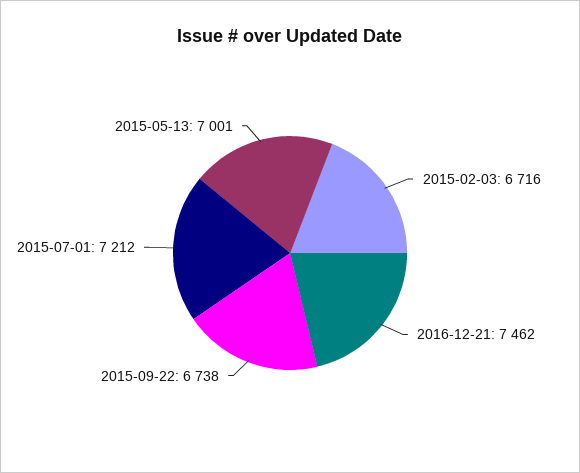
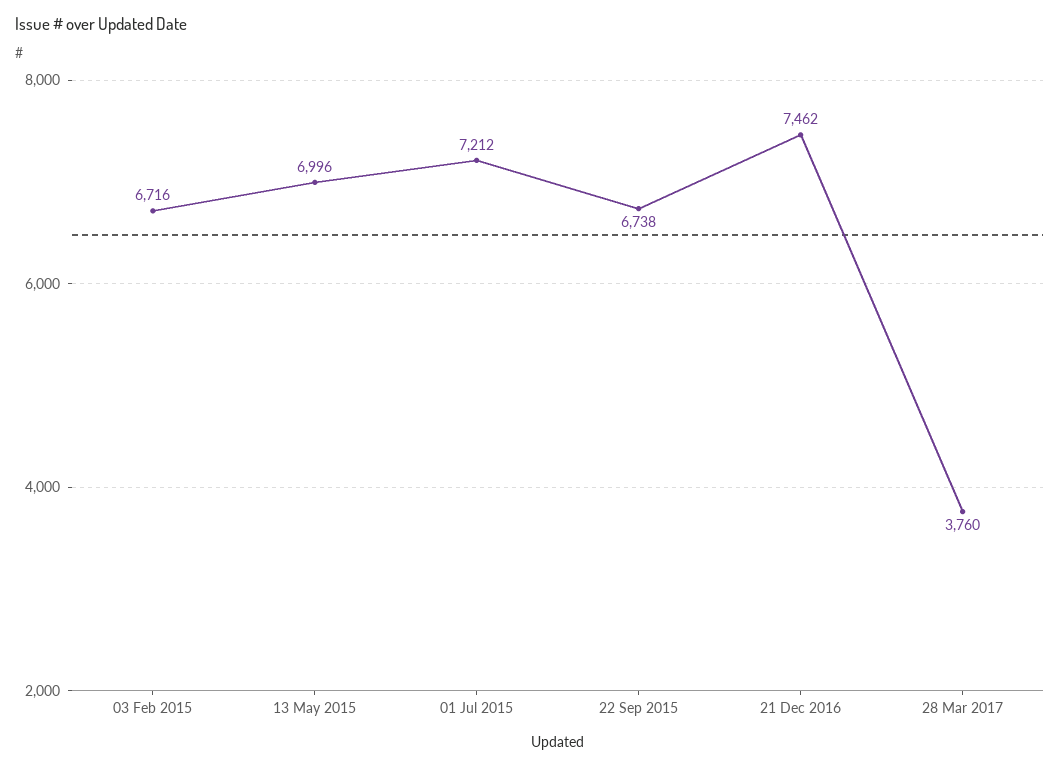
2015-05-13: 7001 -> 6996
28 Mar 2017: none -> 3760

